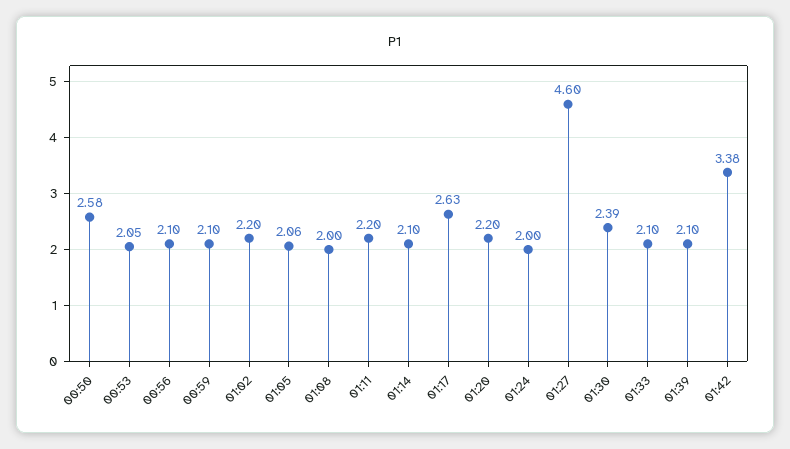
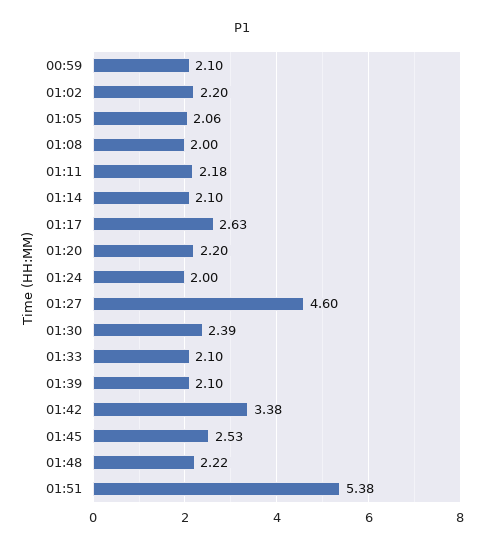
00:50: 2.58 -> none
00:53: 2.05 -> none
00:56: 2.1 -> none
01:11: 2.2 -> 2.18
01:45: none -> 2.53
01:48: none -> 2.22
01:51: none -> 5.38

